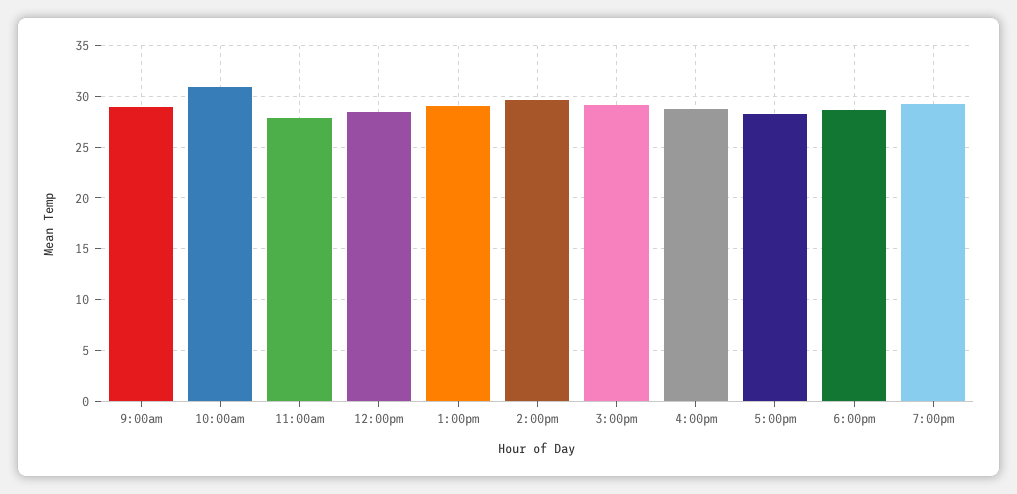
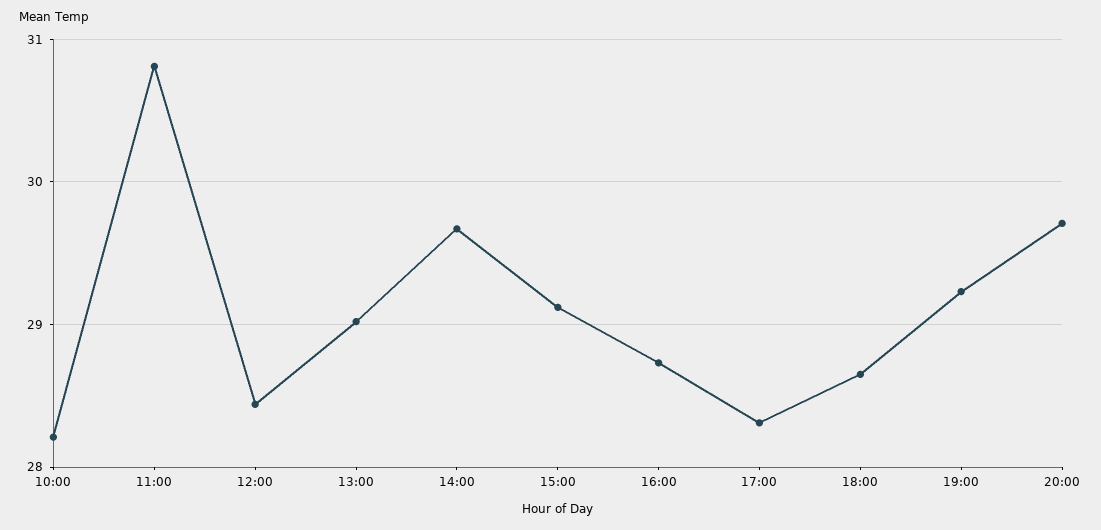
9:00am: 29 -> none
10:00am: 31 -> 28.2
11:00am: 28 -> 30.8
20:00: none -> 29.7

